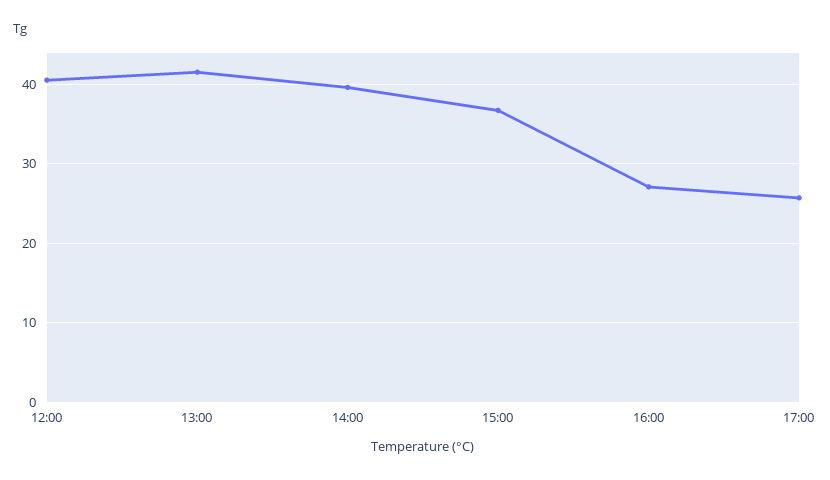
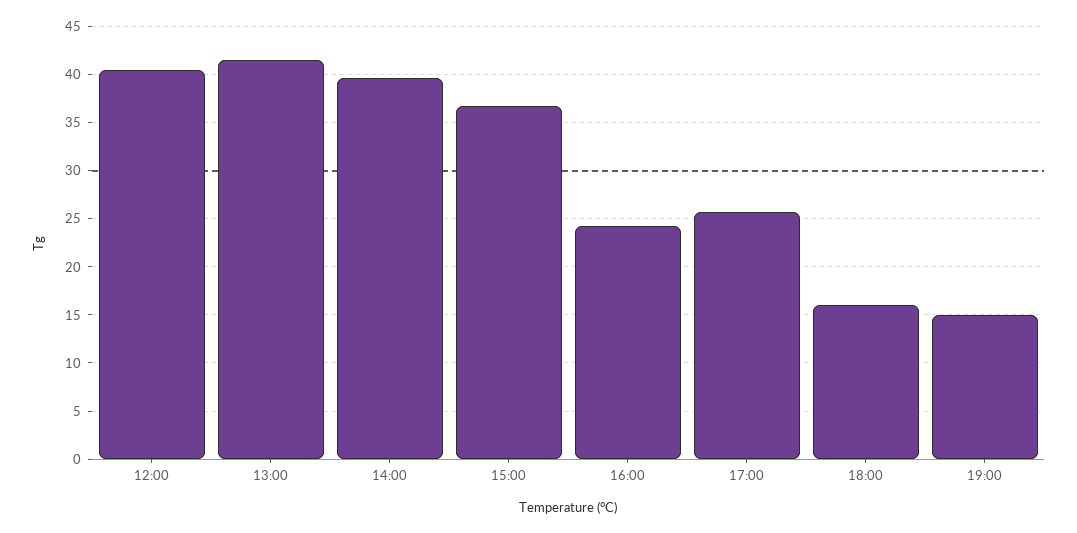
16:00: 27 -> 24
18:00: none -> 16
19:00: none -> 15

